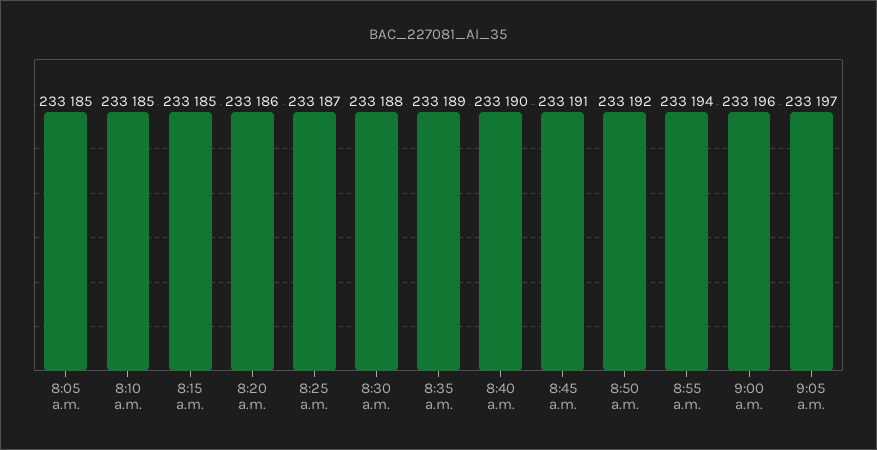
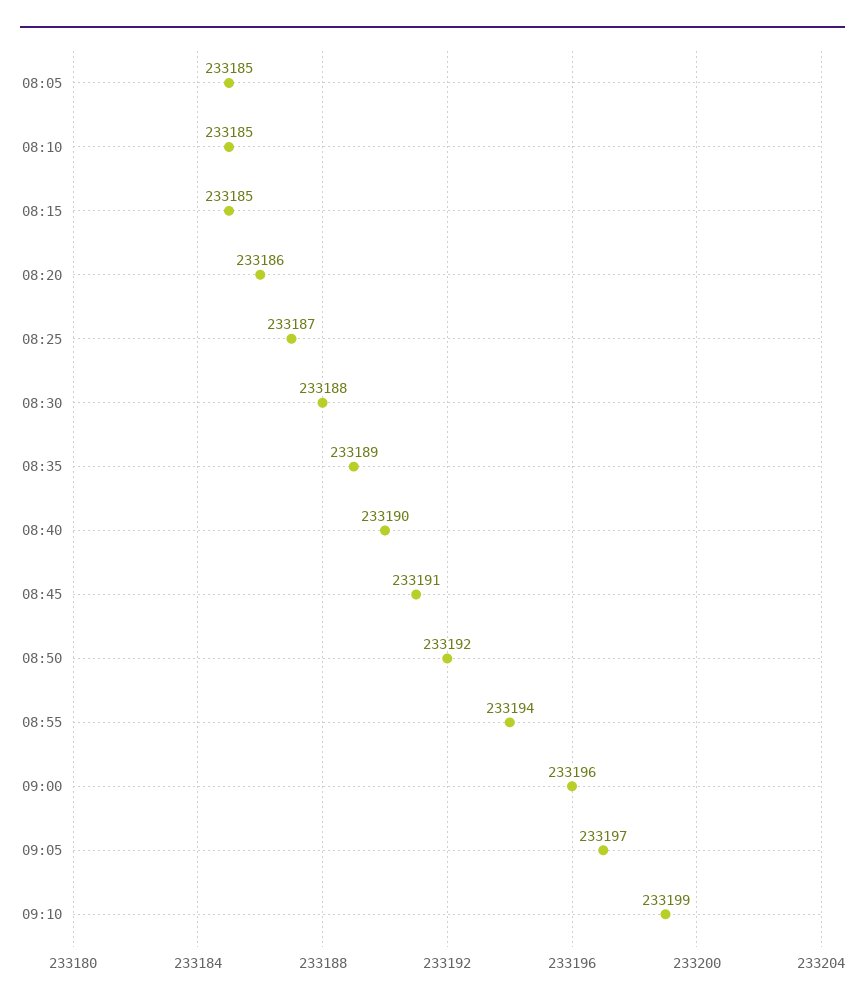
09:10: none -> 233199

